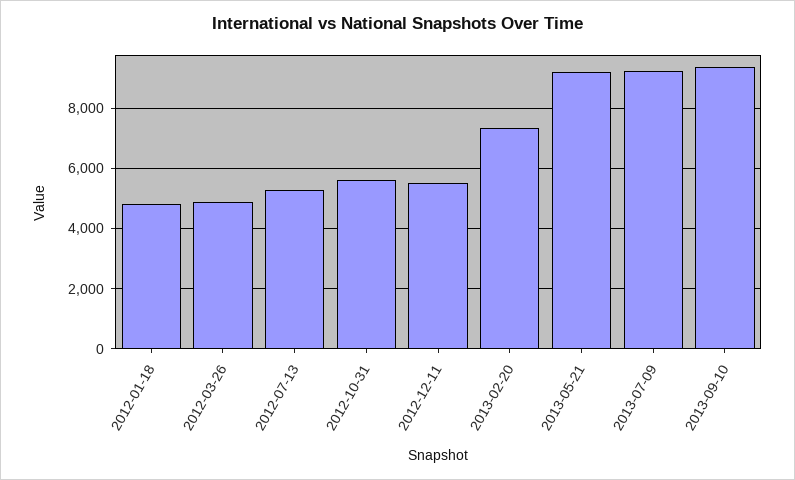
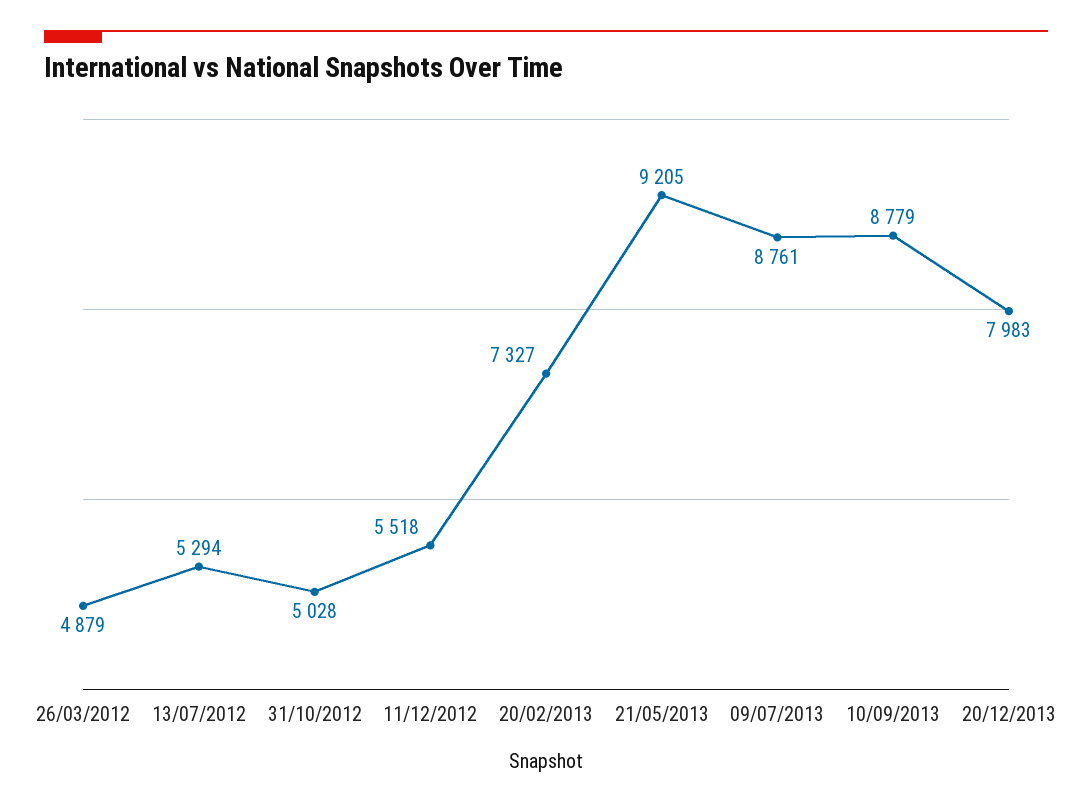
2012-01-18: 4800 -> none
2012-10-31: 5600 -> 5028
2013-07-09: 9200 -> 8761
2013-09-10: 9400 -> 8779
20/12/2013: none -> 7983

